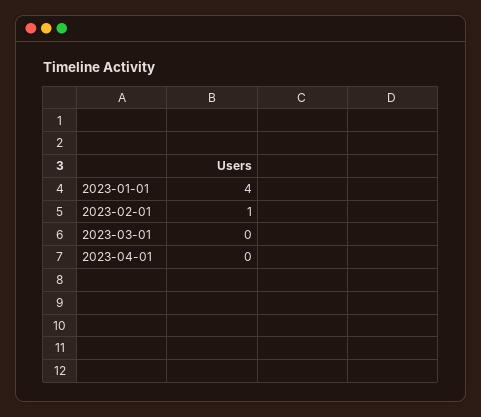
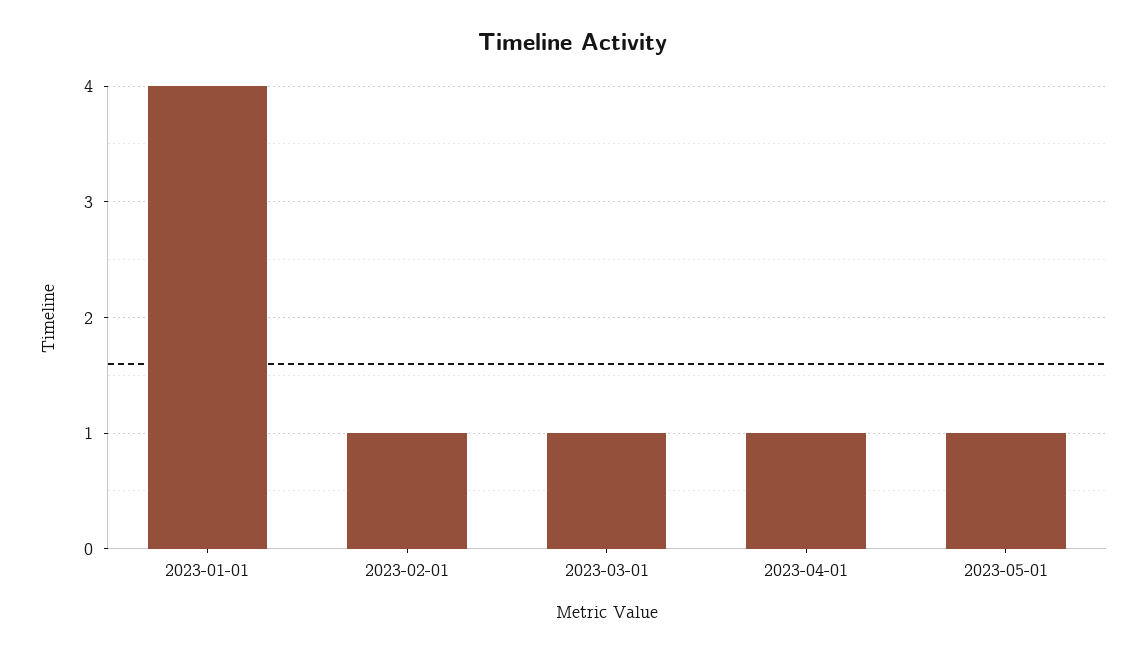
2023-03-01: 0 -> 1
2023-04-01: 0 -> 1
2023-05-01: none -> 1

